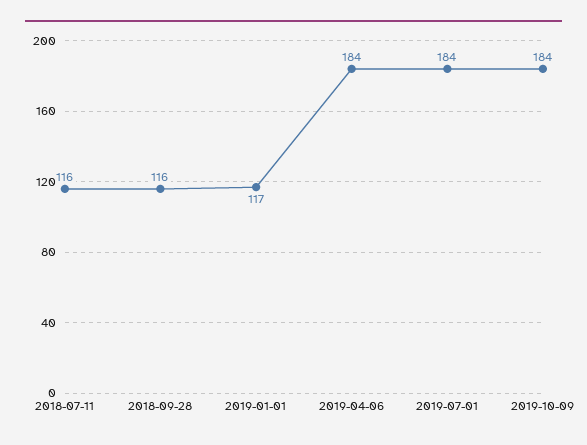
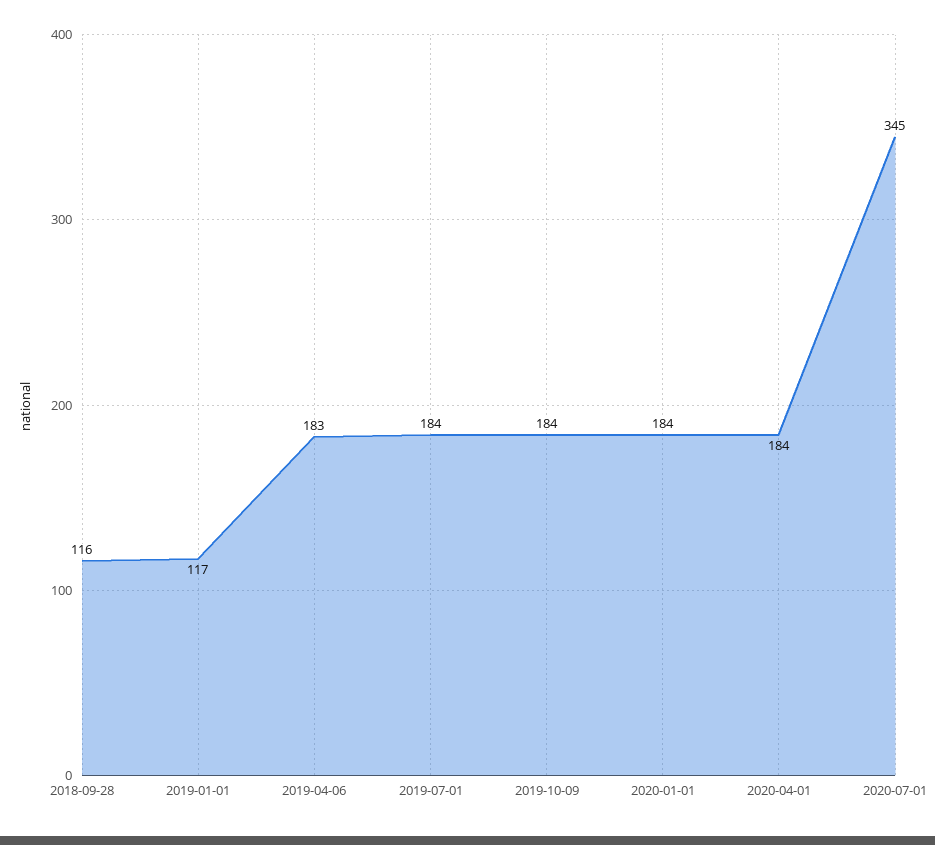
2018-07-11: 116 -> none
2019-04-06: 184 -> 183
2020-01-01: none -> 184
2020-04-01: none -> 184
2020-07-01: none -> 345

